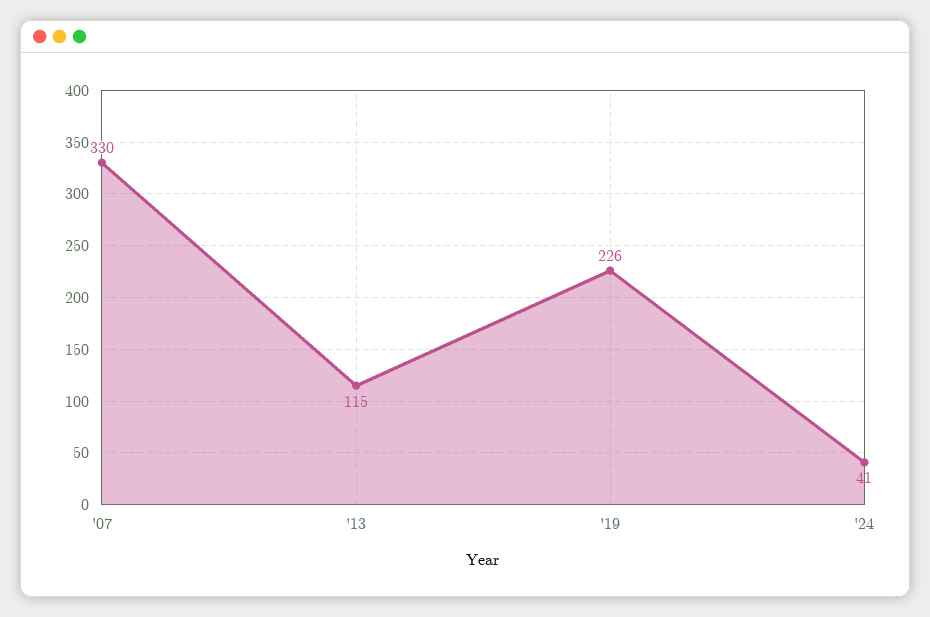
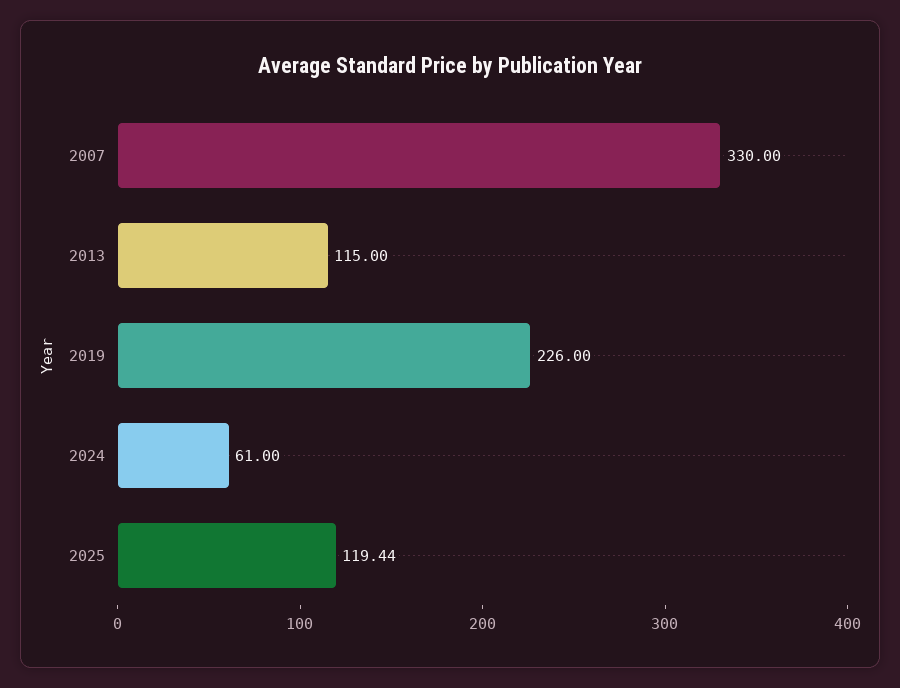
'24: 41 -> 61
2025: none -> 119.44

